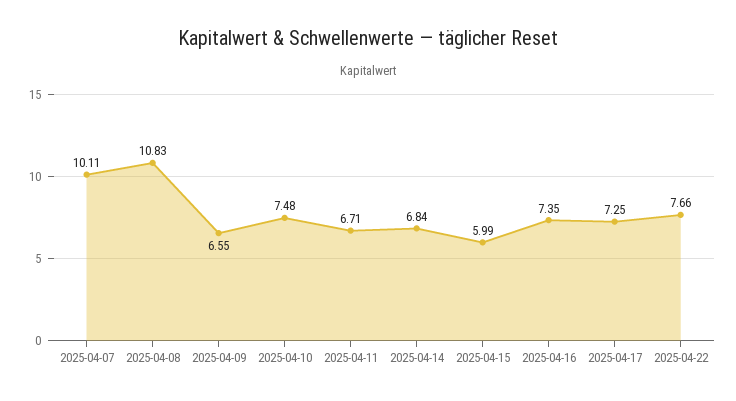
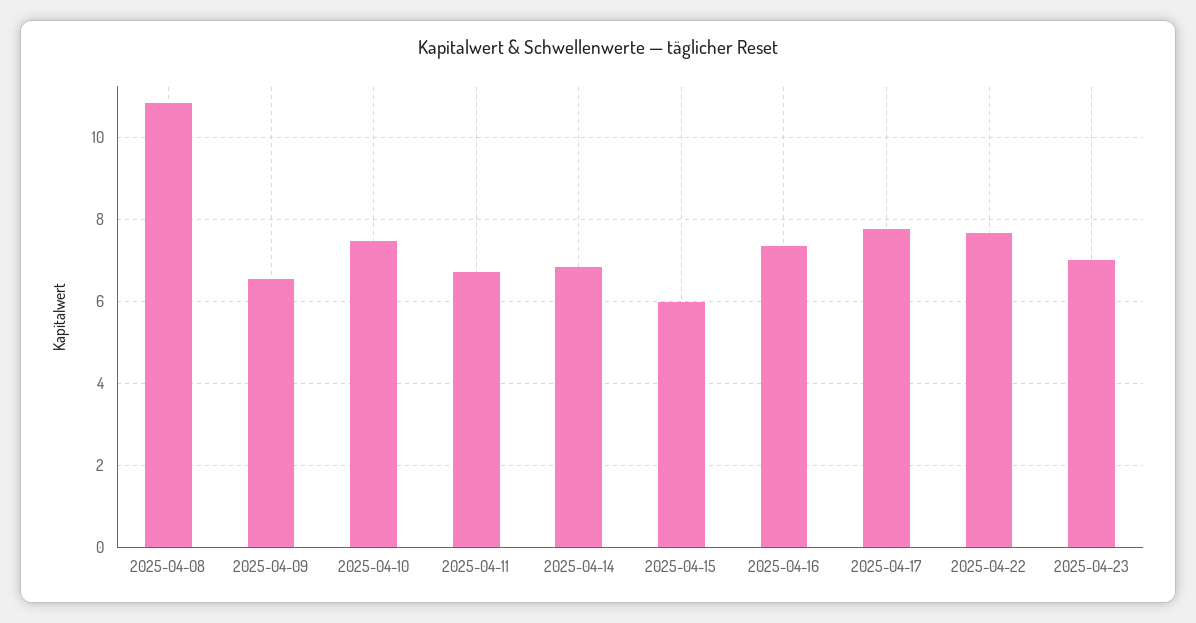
2025-04-07: 10.11 -> none
2025-04-17: 7.25 -> 7.8
2025-04-23: none -> 7

